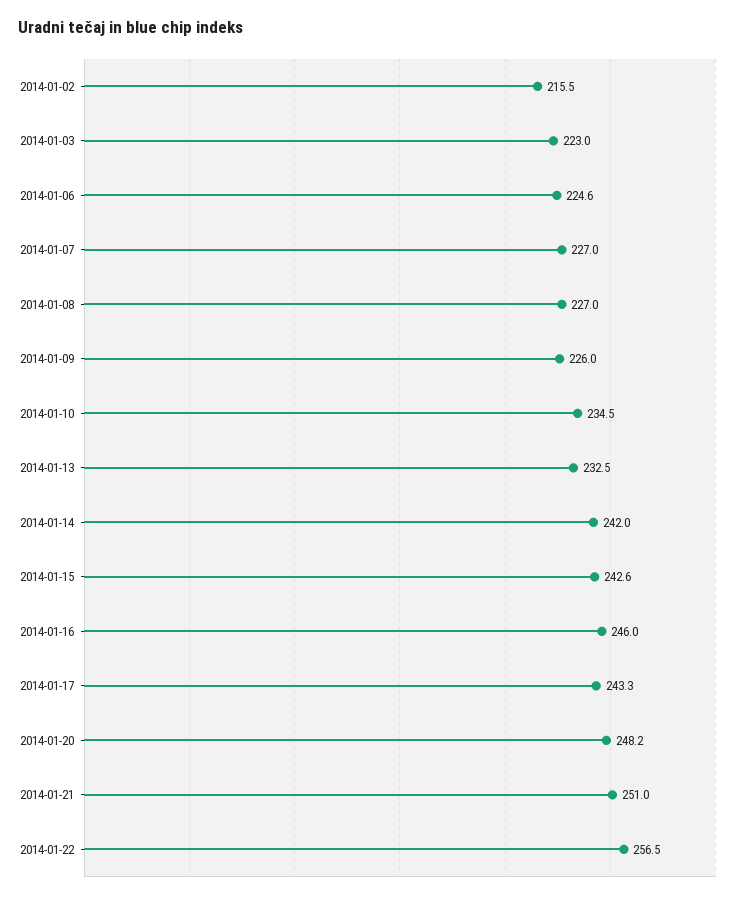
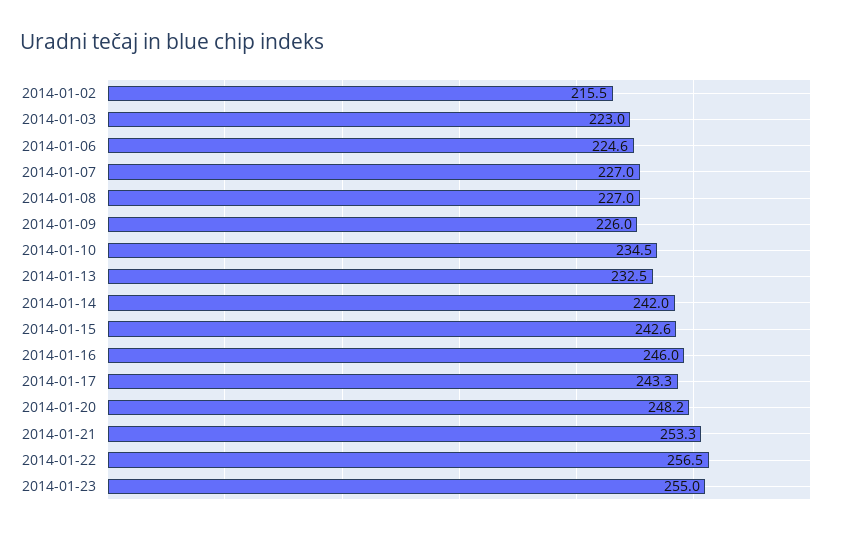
2014-01-21: 251 -> 253.3
2014-01-23: none -> 255

